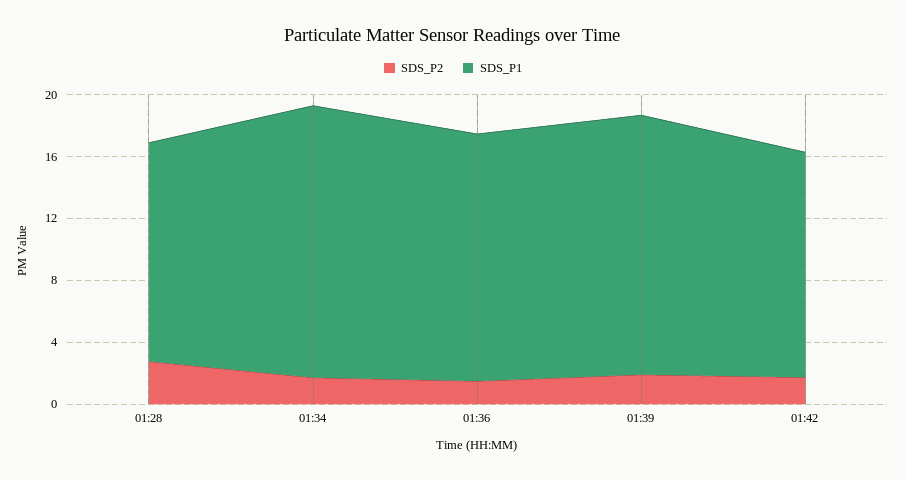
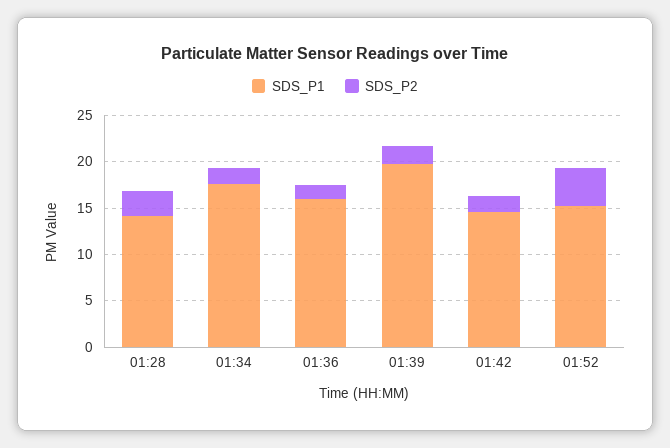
SDS_P1, 01:39: 17 -> 20
SDS_P1, 01:52: none -> 15
SDS_P2, 01:52: none -> 4

